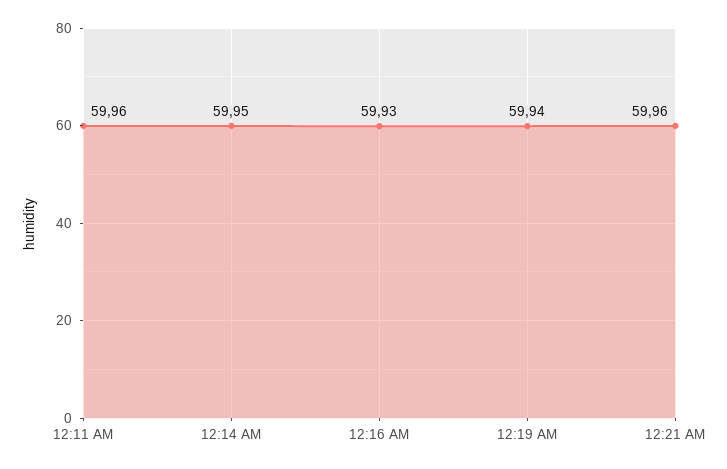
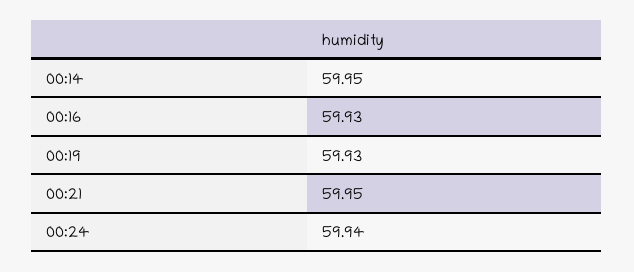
12:11 AM: 59.96 -> none
12:19 AM: 59.94 -> 59.93
12:21 AM: 59.96 -> 59.95
00:24: none -> 59.94

